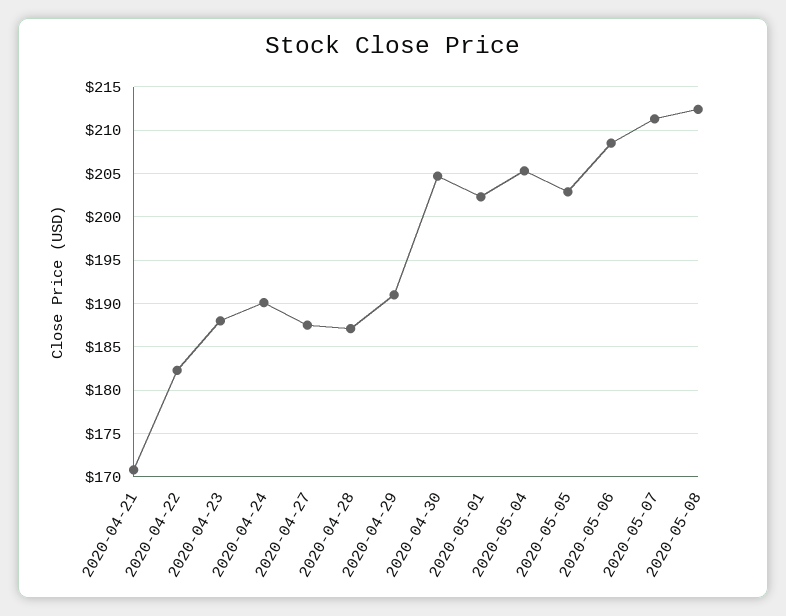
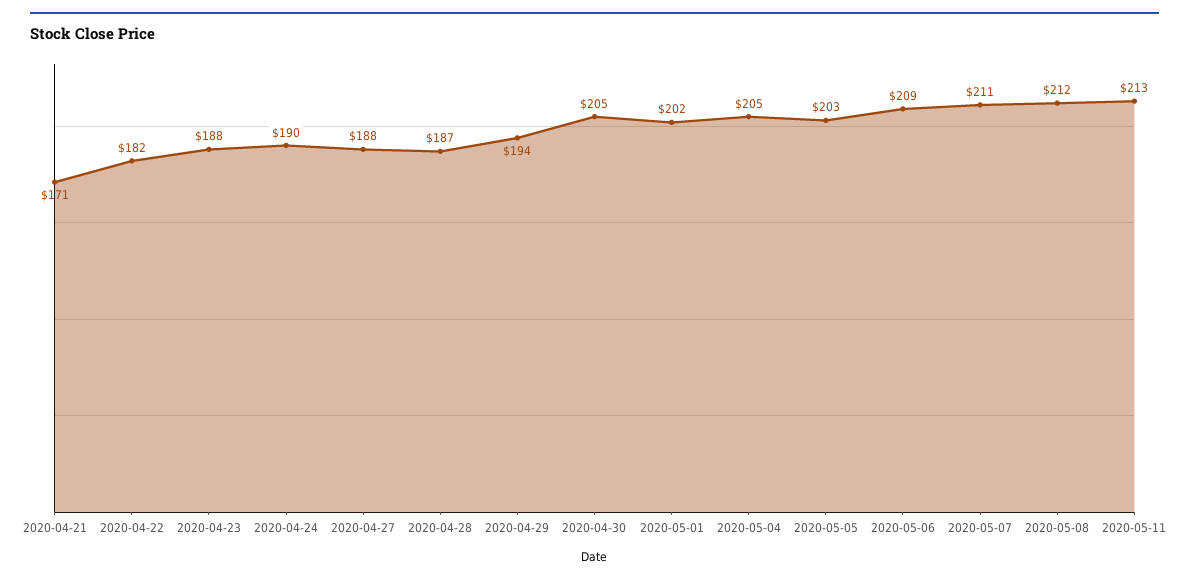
2020-04-29: 191 -> 194
2020-05-11: none -> 213

